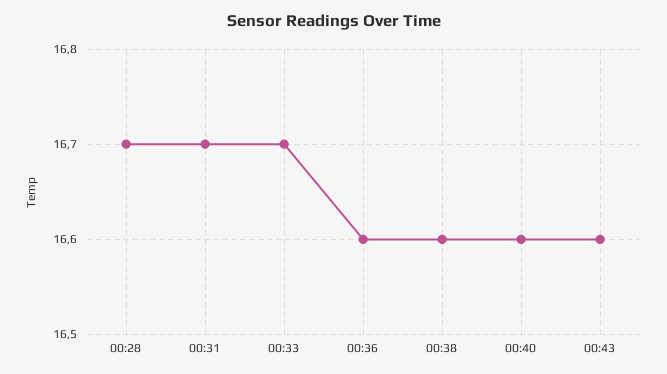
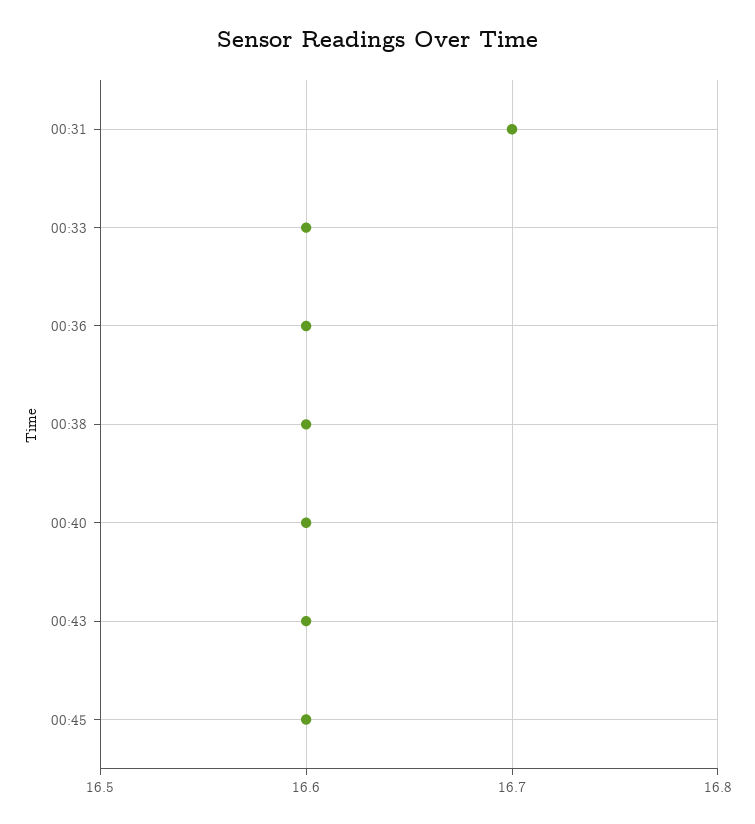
00:28: 16.7 -> none
00:33: 16.7 -> 16.6
00:45: none -> 16.6

